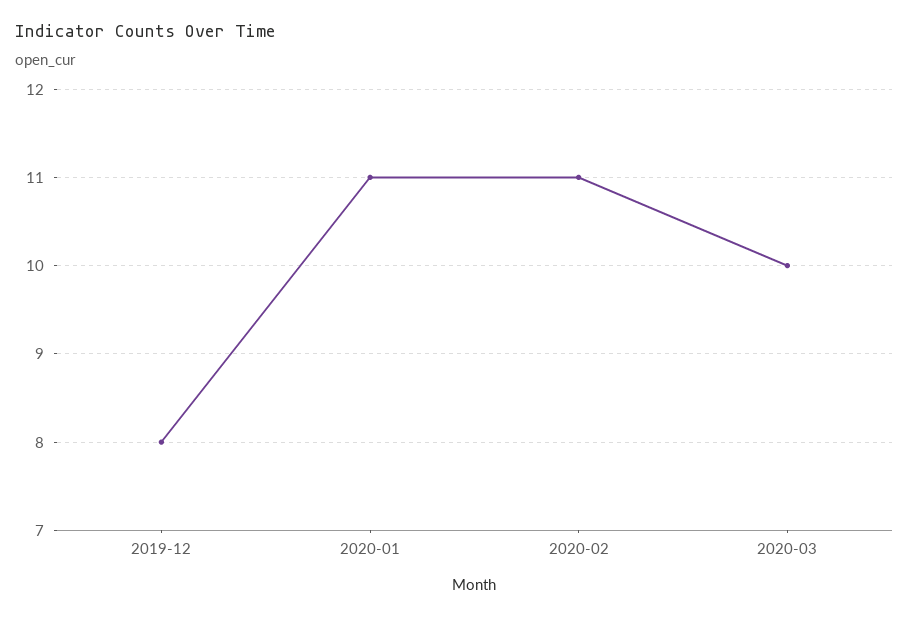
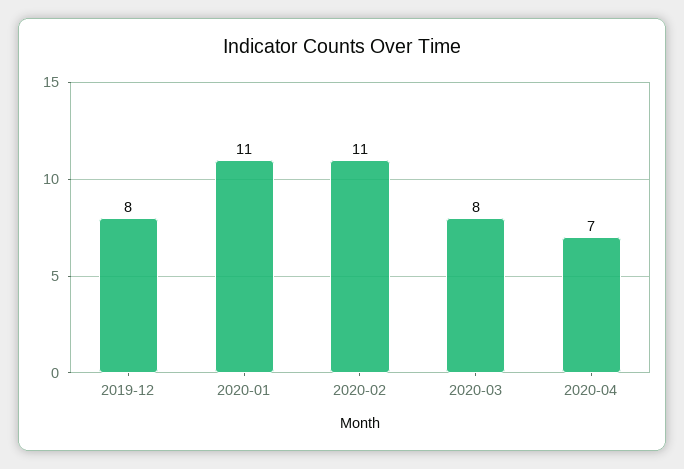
2020-03: 10 -> 8
2020-04: none -> 7

